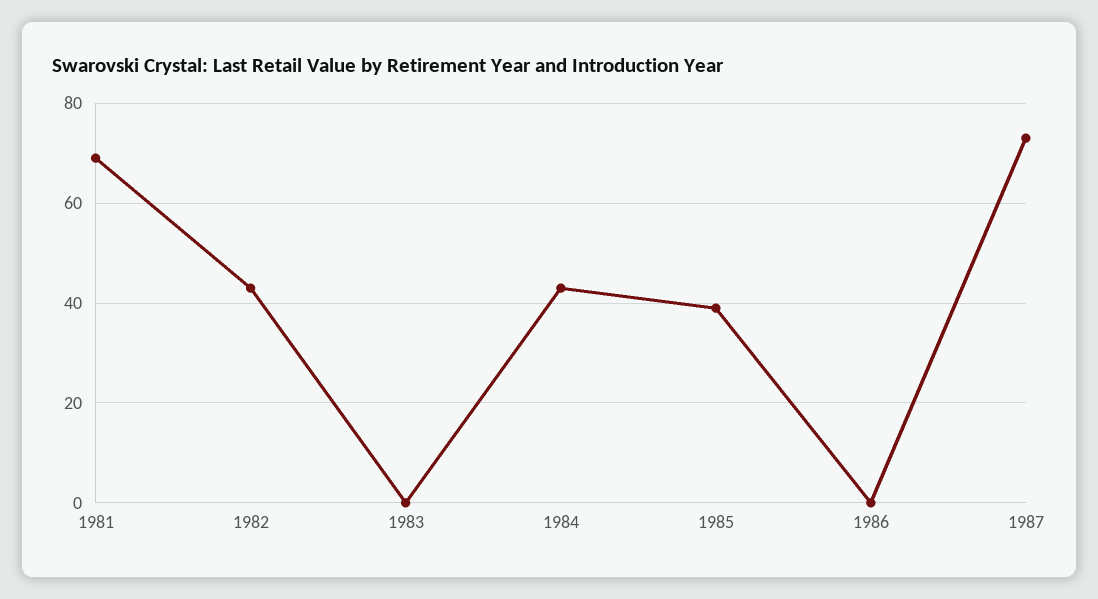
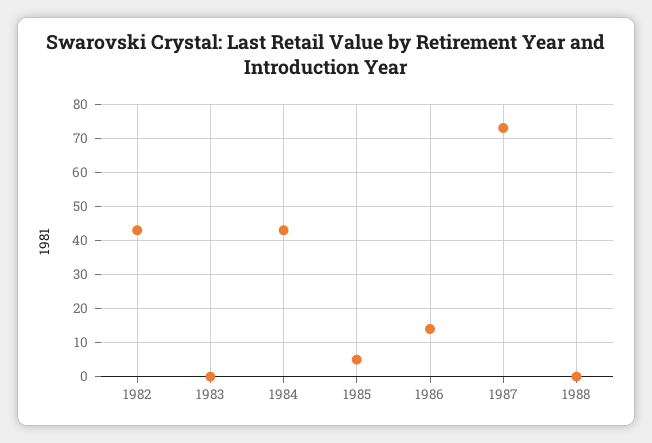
1981: 70 -> none
1985: 40 -> 5
1986: 0 -> 15
1988: none -> 0

